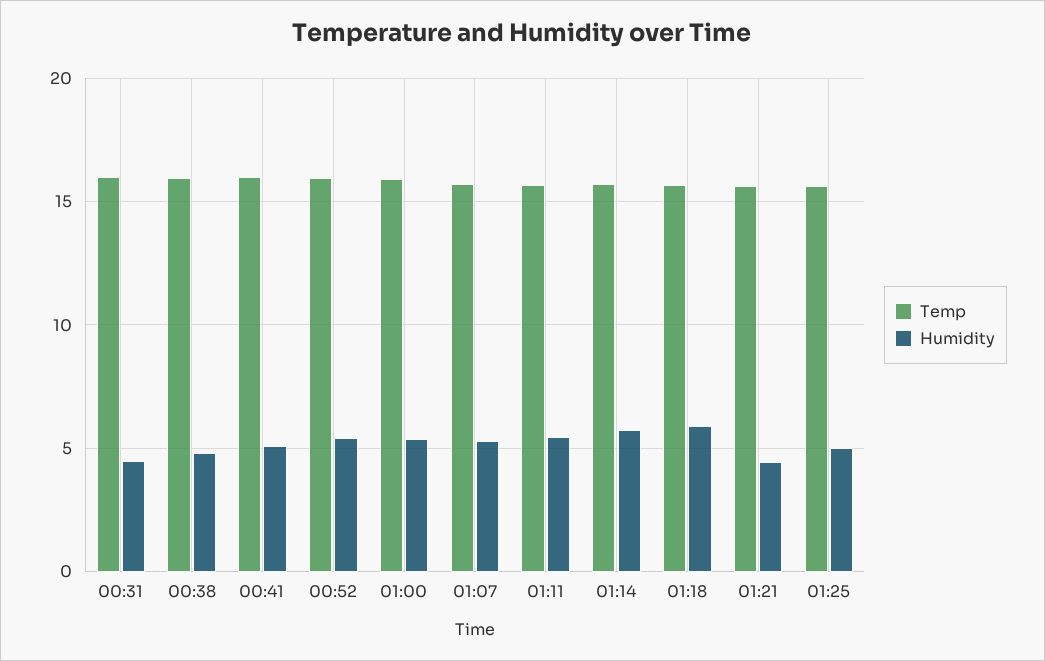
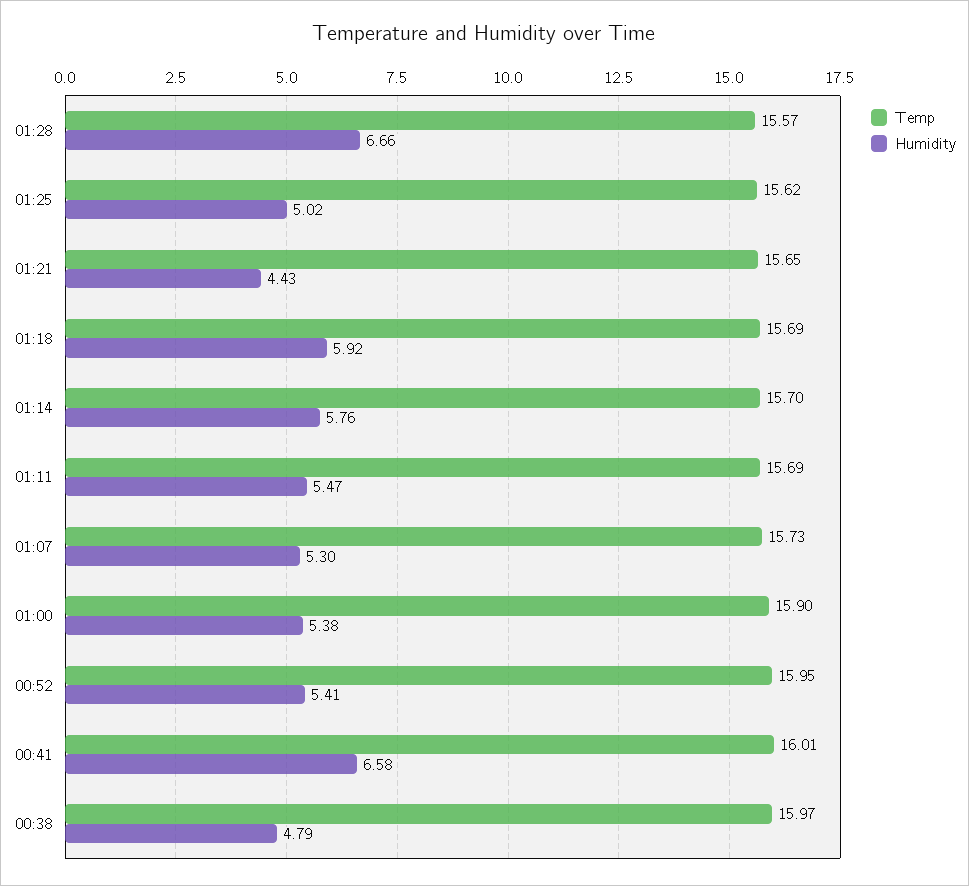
Temp, 00:31: 16 -> none
Humidity, 00:31: 4.5 -> none
Humidity, 00:41: 5 -> 6.58
Temp, 01:28: none -> 15.57
Humidity, 01:28: none -> 6.66

